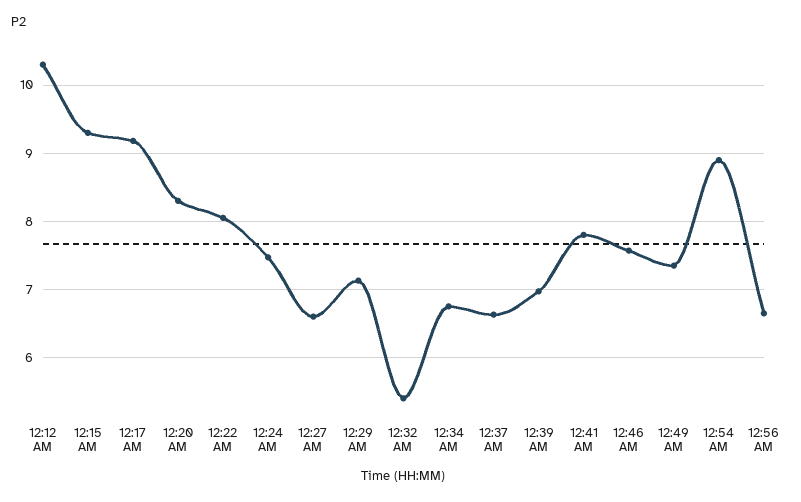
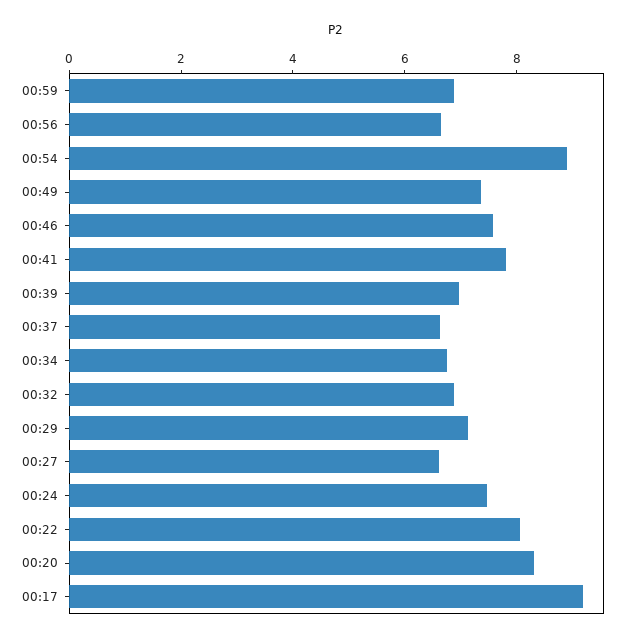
12:12 AM: 10.3 -> none
12:15 AM: 9.3 -> none
12:32 AM: 5.4 -> 7
00:59: none -> 7

